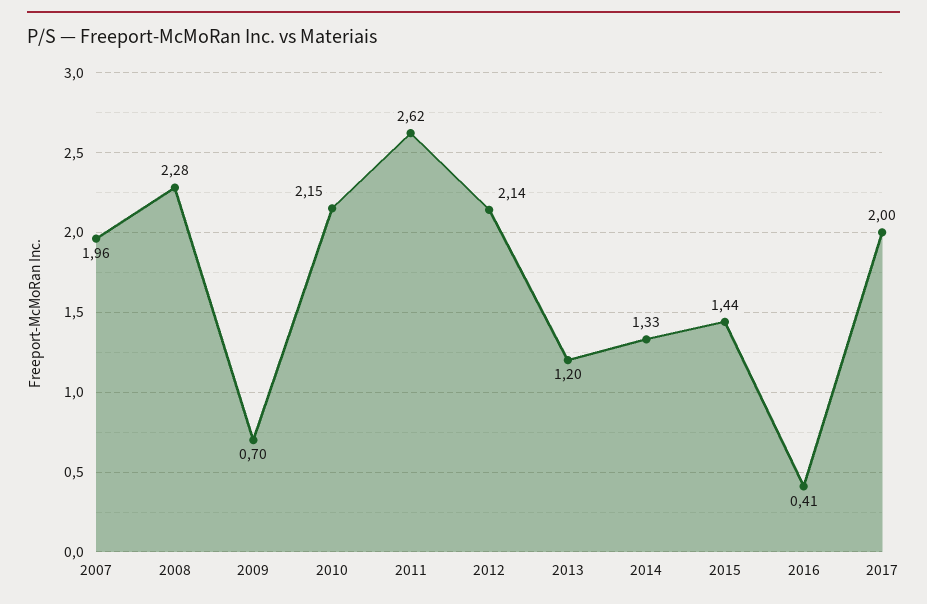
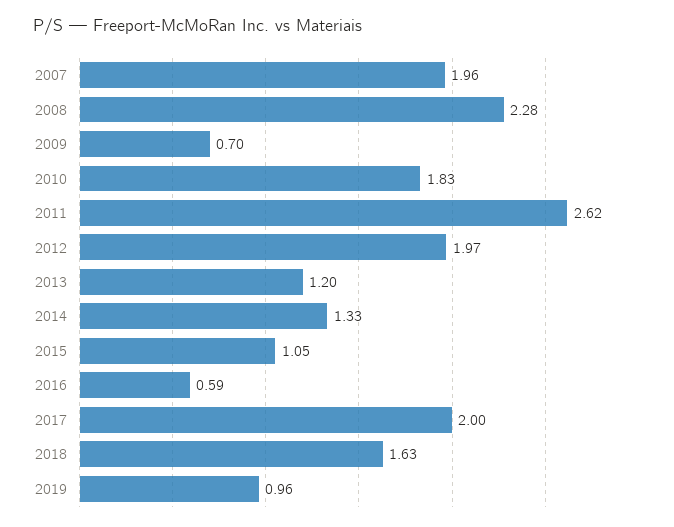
2010: 2.15 -> 1.83
2012: 2.14 -> 1.97
2015: 1.44 -> 1.05
2016: 0.41 -> 0.59
2018: none -> 1.63
2019: none -> 0.96

